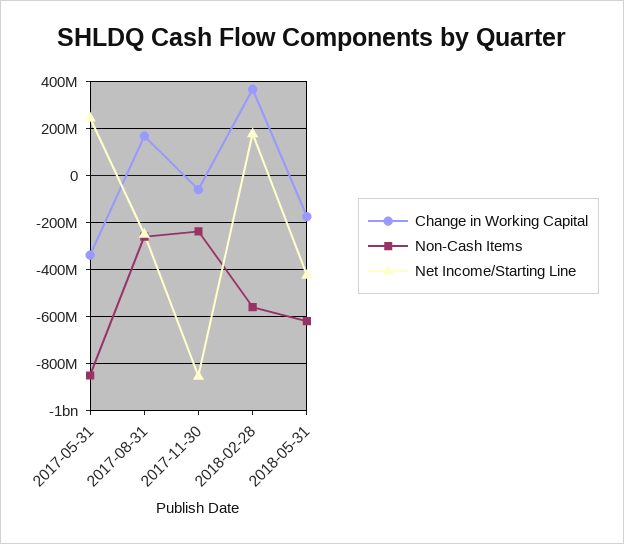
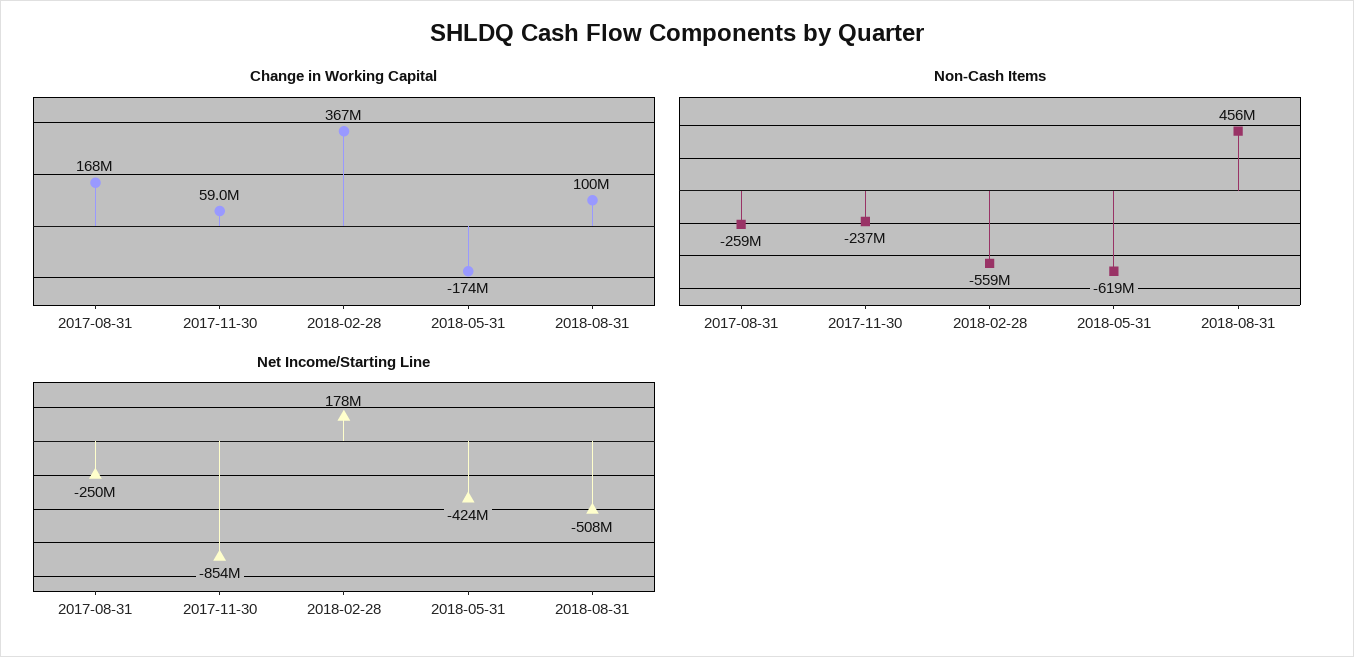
Change in Working Capital, 2017-05-31: -350000000 -> none
Non-Cash Items, 2017-05-31: -850000000 -> none
Net Income/Starting Line, 2017-05-31: 250000000 -> none
Change in Working Capital, 2017-11-30: -50000000 -> 59000000
Change in Working Capital, 2018-08-31: none -> 100000000
Non-Cash Items, 2018-08-31: none -> 456000000
Net Income/Starting Line, 2018-08-31: none -> -508000000

